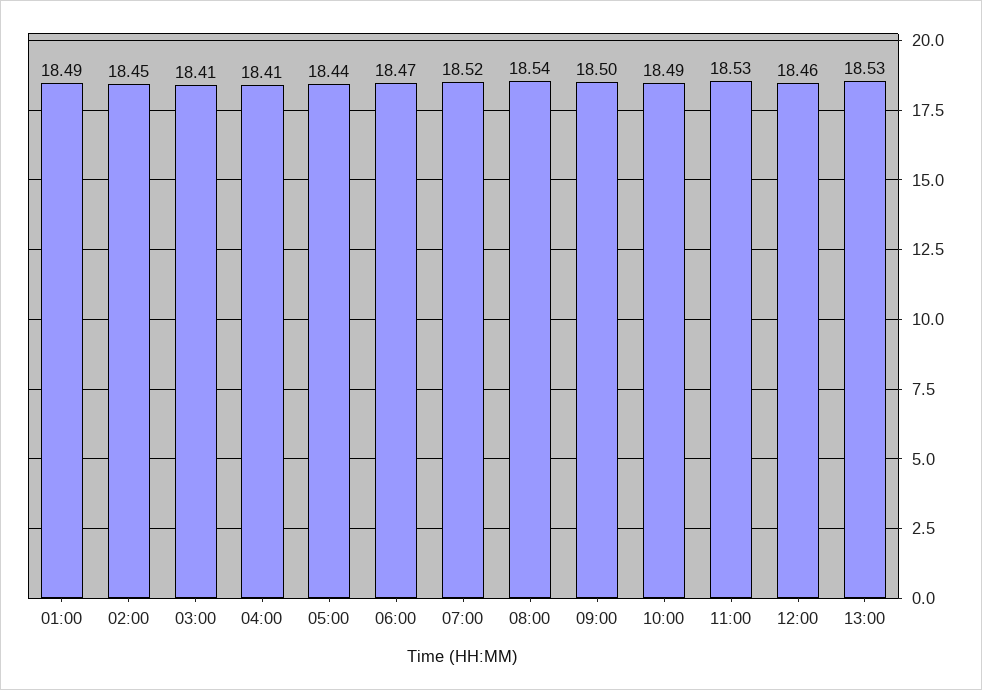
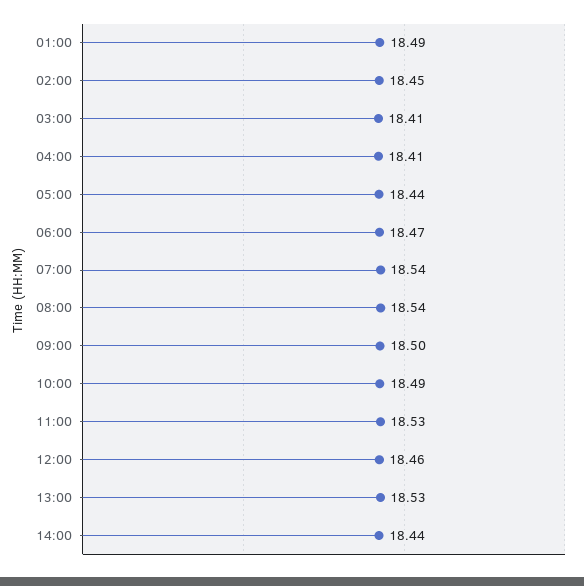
07:00: 18.52 -> 18.54
14:00: none -> 18.44

